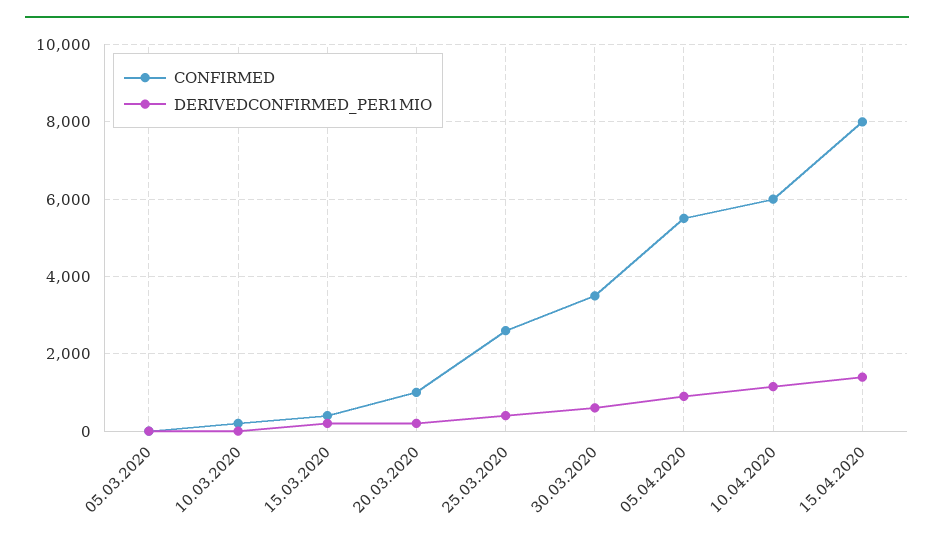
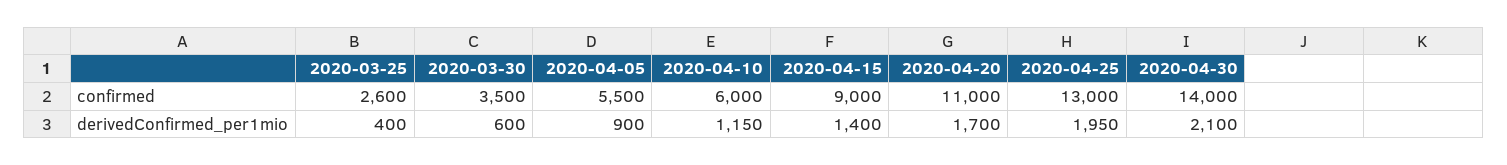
CONFIRMED, 05.03.2020: 0 -> none
DERIVEDCONFIRMED_PER1MIO, 05.03.2020: 0 -> none
CONFIRMED, 10.03.2020: 200 -> none
DERIVEDCONFIRMED_PER1MIO, 10.03.2020: 0 -> none
CONFIRMED, 15.03.2020: 400 -> none
DERIVEDCONFIRMED_PER1MIO, 15.03.2020: 200 -> none
CONFIRMED, 20.03.2020: 1000 -> none
DERIVEDCONFIRMED_PER1MIO, 20.03.2020: 200 -> none
CONFIRMED, 15.04.2020: 8000 -> 9000
CONFIRMED, 2020-04-20: none -> 11000
CONFIRMED, 2020-04-25: none -> 13000
CONFIRMED, 2020-04-30: none -> 14000
DERIVEDCONFIRMED_PER1MIO, 2020-04-20: none -> 1700
DERIVEDCONFIRMED_PER1MIO, 2020-04-25: none -> 1950
DERIVEDCONFIRMED_PER1MIO, 2020-04-30: none -> 2100

